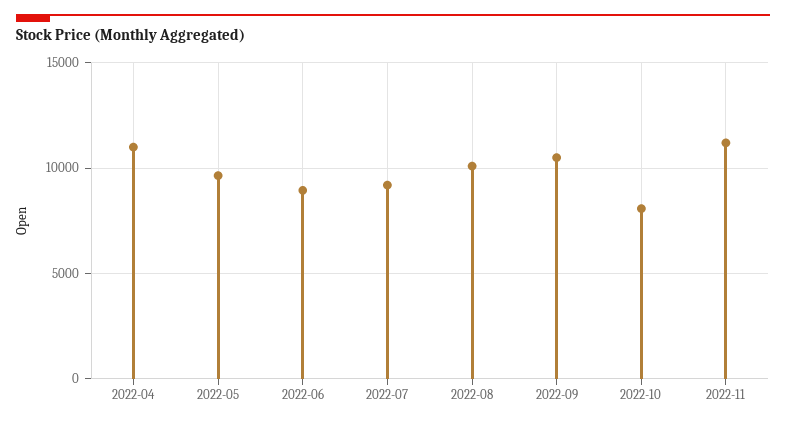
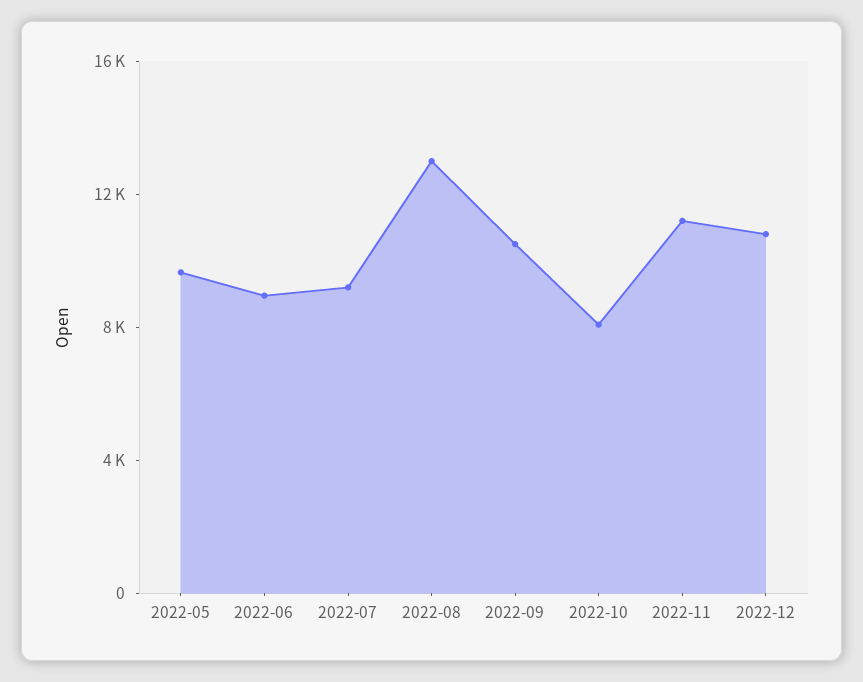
2022-04: 11000 -> none
2022-08: 10000 -> 13000
2022-12: none -> 11000

